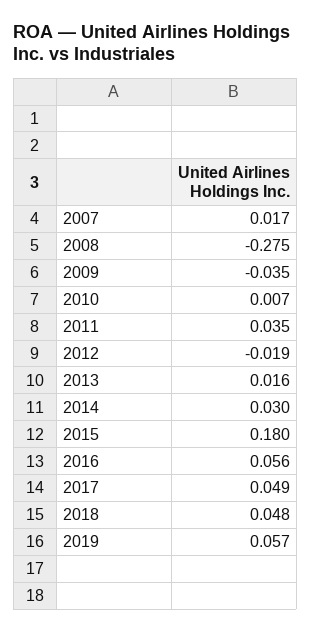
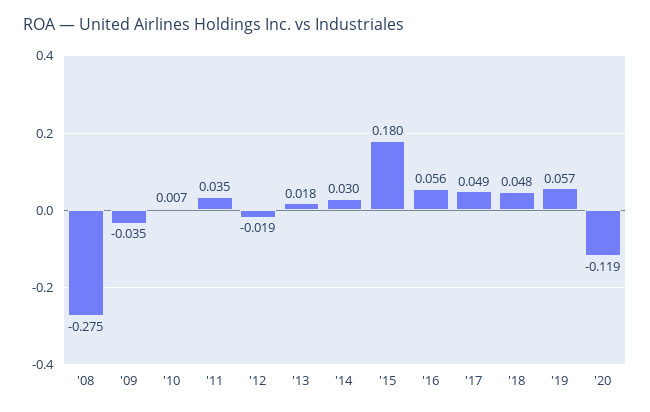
2007: 0.017 -> none
2013: 0.016 -> 0.018
'20: none -> -0.119

